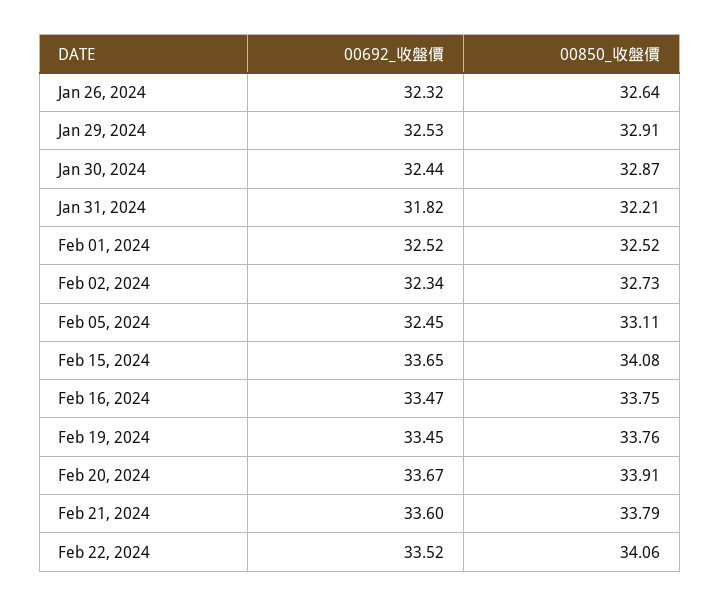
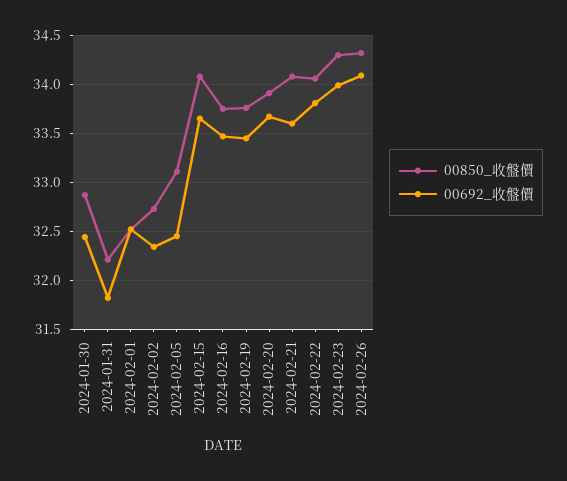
00692_收盤價, Jan 26, 2024: 32.32 -> none
00850_收盤價, Jan 26, 2024: 32.64 -> none
00692_收盤價, Jan 29, 2024: 32.53 -> none
00850_收盤價, Jan 29, 2024: 32.91 -> none
00850_收盤價, Feb 21, 2024: 33.79 -> 34.1
00692_收盤價, Feb 22, 2024: 33.52 -> 33.8
00850_收盤價, 2024-02-23: none -> 34.3
00692_收盤價, 2024-02-23: none -> 34
00850_收盤價, 2024-02-26: none -> 34.3
00692_收盤價, 2024-02-26: none -> 34.1

